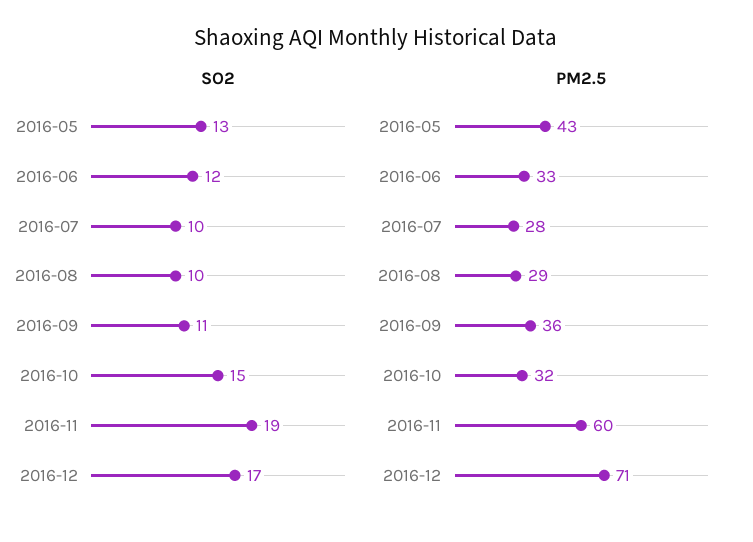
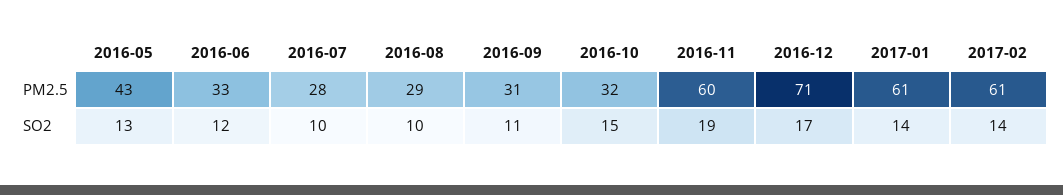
PM2.5, 2016-09: 36 -> 31
PM2.5, 2017-01: none -> 61
PM2.5, 2017-02: none -> 61
SO2, 2017-01: none -> 14
SO2, 2017-02: none -> 14

